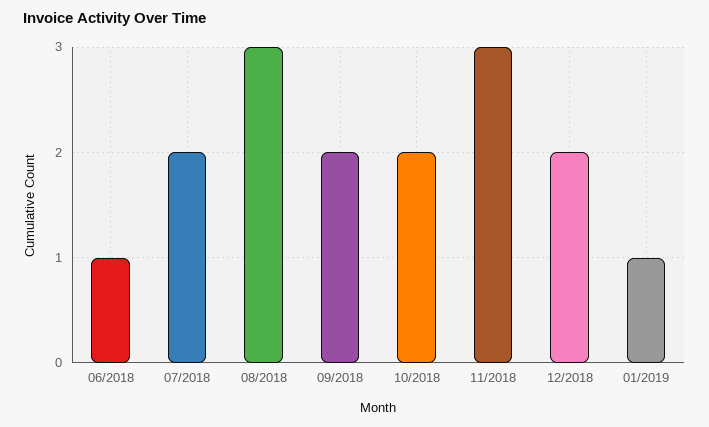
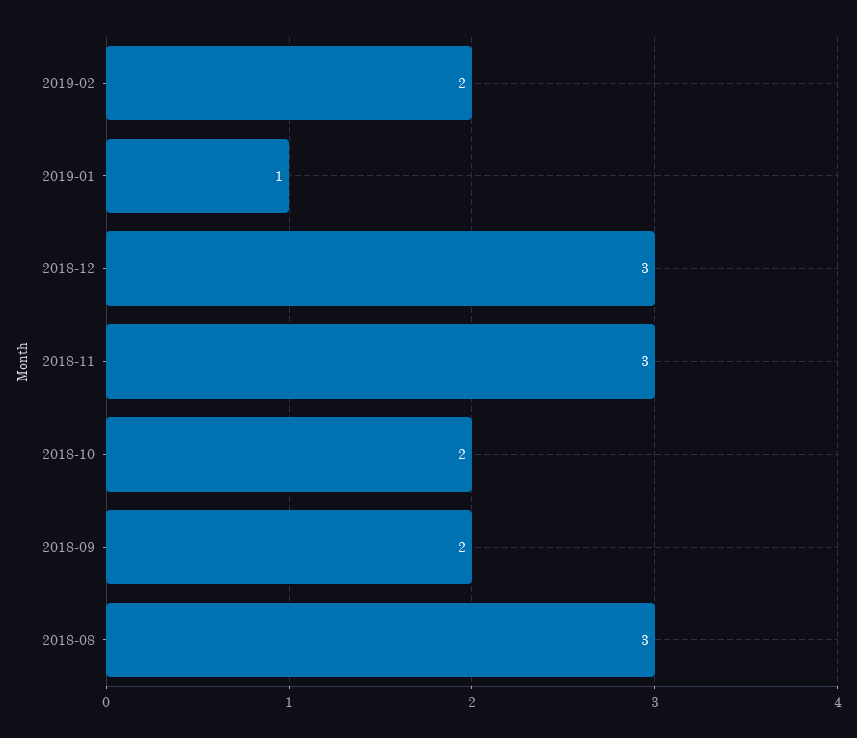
06/2018: 1 -> none
07/2018: 2 -> none
12/2018: 2 -> 3
2019-02: none -> 2

